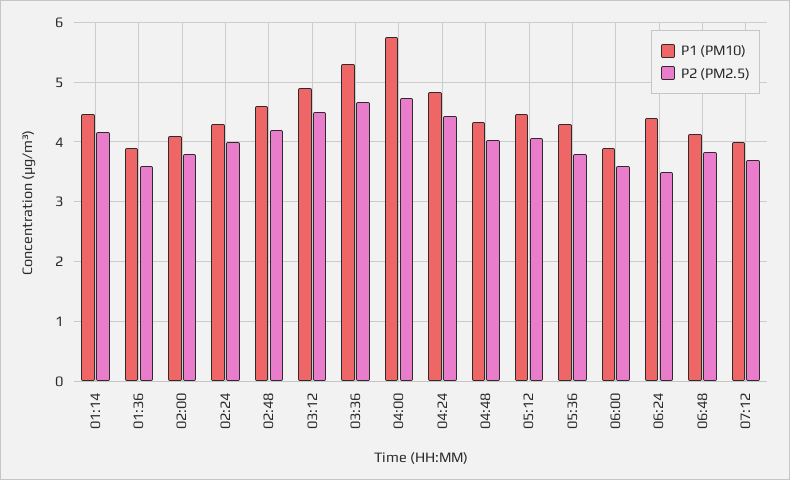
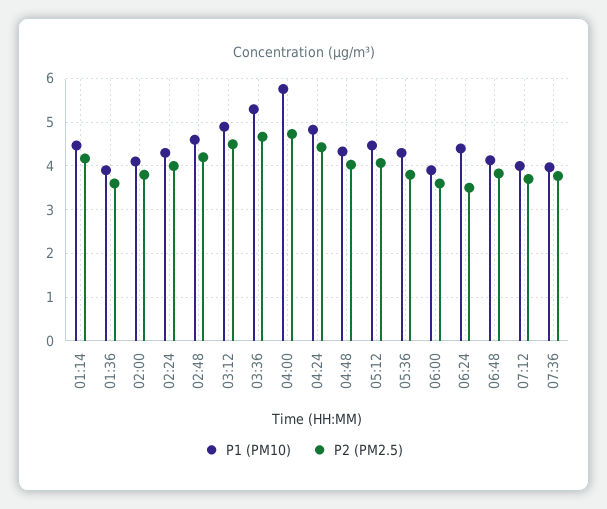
P1 (PM10), 07:36: none -> 4
P2 (PM2.5), 07:36: none -> 3.8

